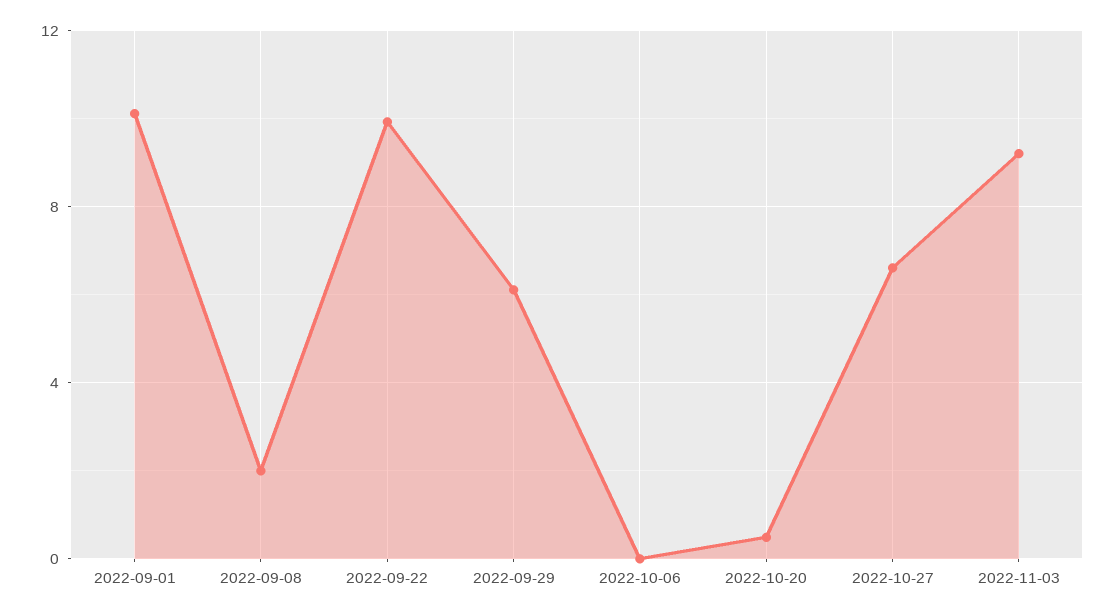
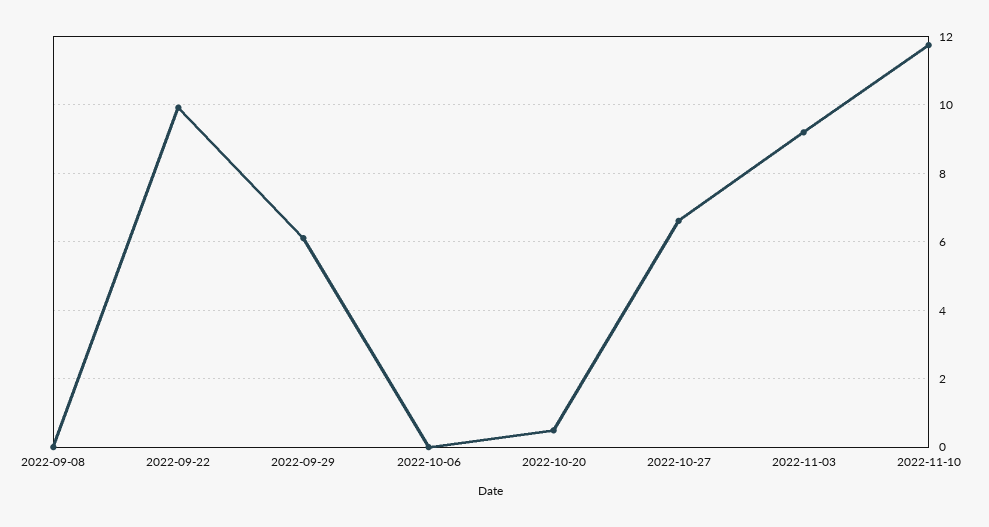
2022-09-01: 10 -> none
2022-09-08: 2 -> 0
2022-11-10: none -> 11.8

